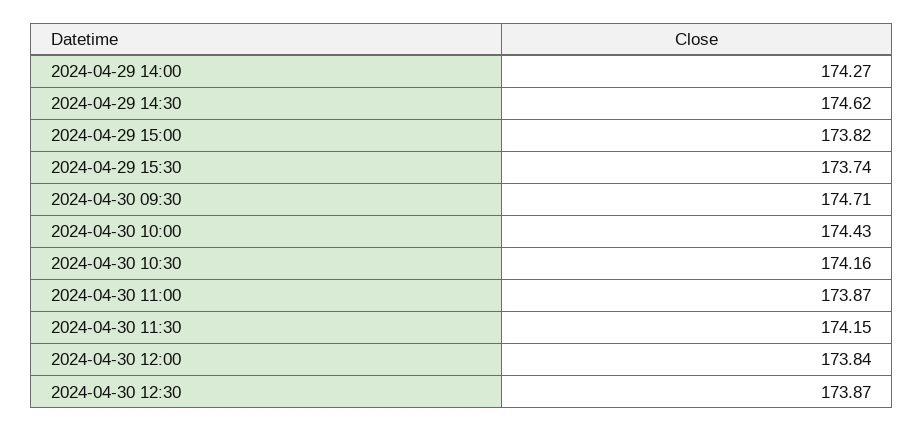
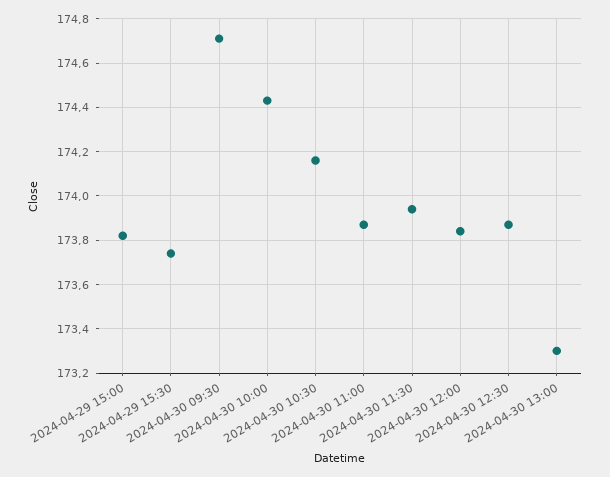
2024-04-29 14:00: 174.27 -> none
2024-04-29 14:30: 174.62 -> none
2024-04-30 11:30: 174.15 -> 173.95
2024-04-30 13:00: none -> 173.3

